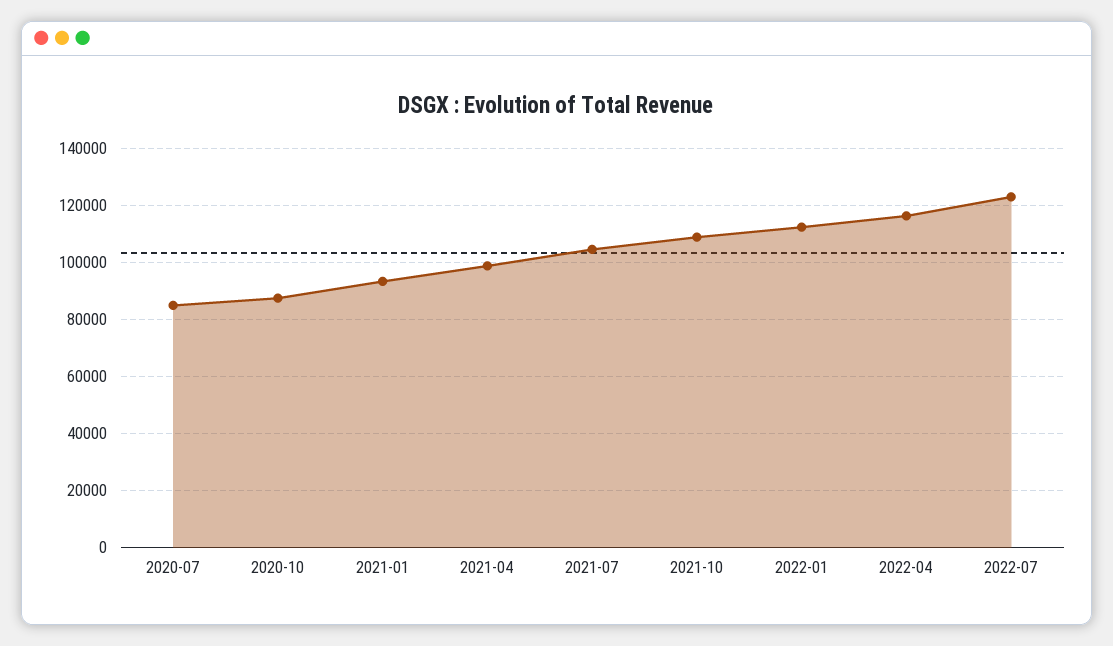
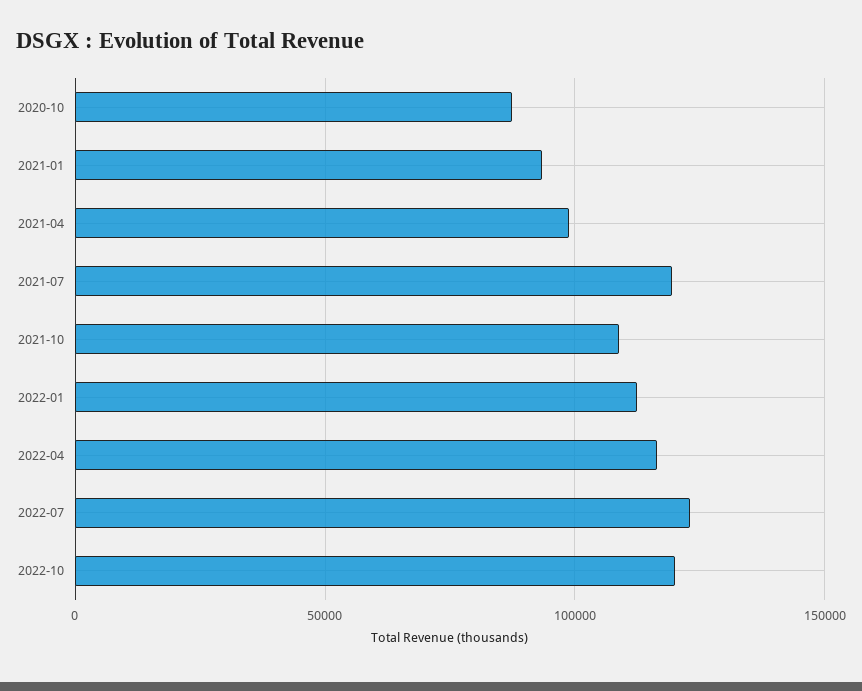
2020-07: 85000 -> none
2021-07: 105000 -> 120000
2022-10: none -> 120000

